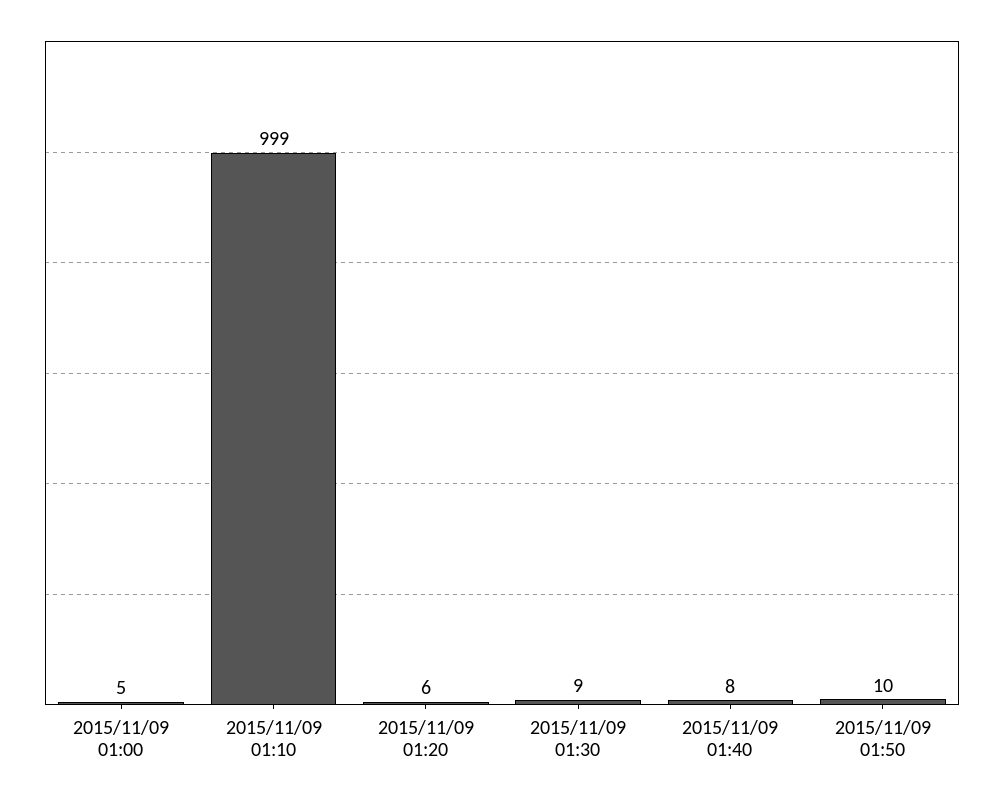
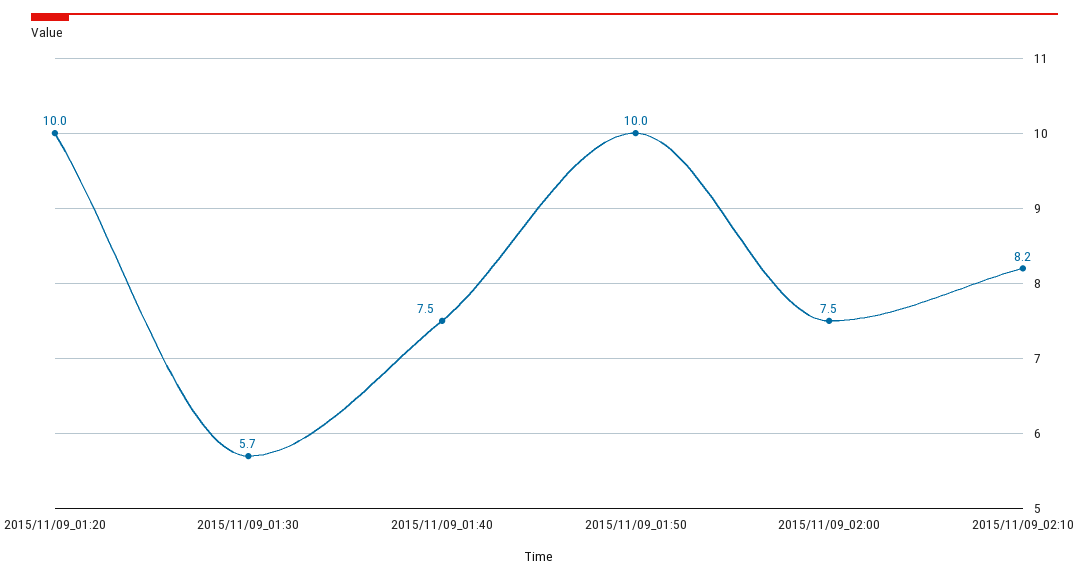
2015/11/09 01:00: 5 -> none
2015/11/09 01:10: 999 -> none
2015/11/09 01:20: 6 -> 10
2015/11/09 01:30: 9 -> 5.7
2015/11/09_02:00: none -> 7.5
2015/11/09_02:10: none -> 8.2

